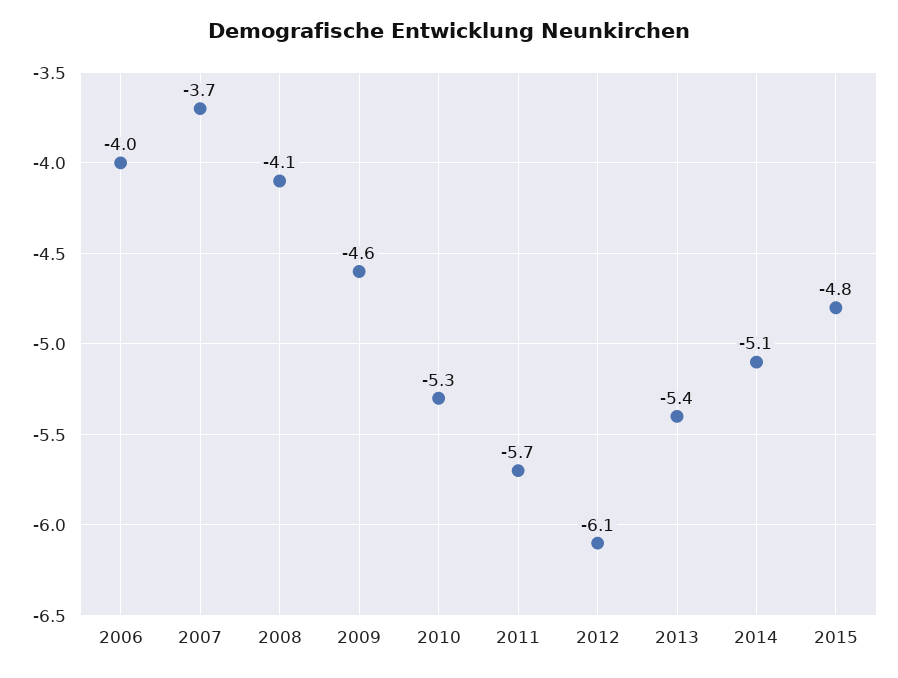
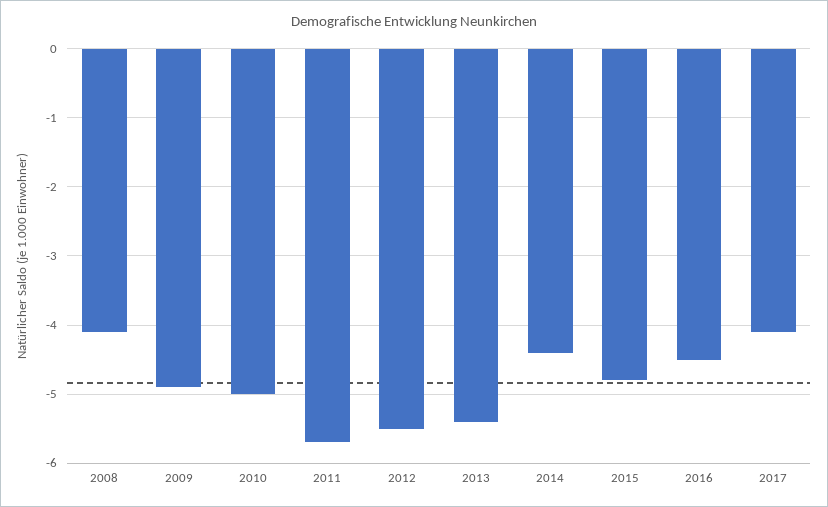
2006: -4 -> none
2007: -3.7 -> none
2009: -4.6 -> -4.9
2010: -5.3 -> -5
2012: -6.1 -> -5.5
2014: -5.1 -> -4.4
2016: none -> -4.5
2017: none -> -4.1

